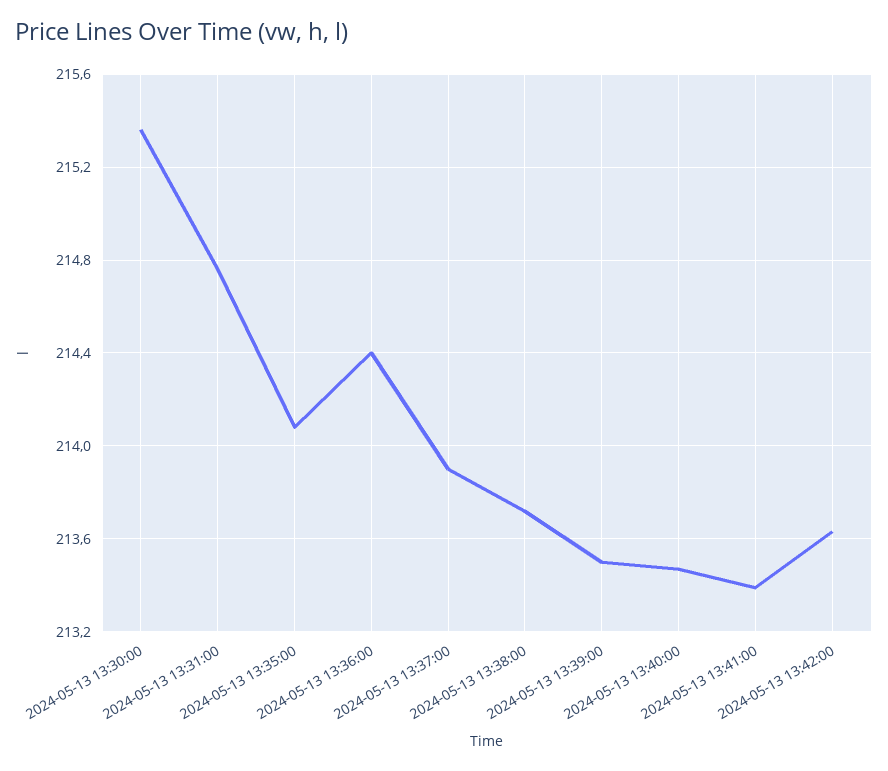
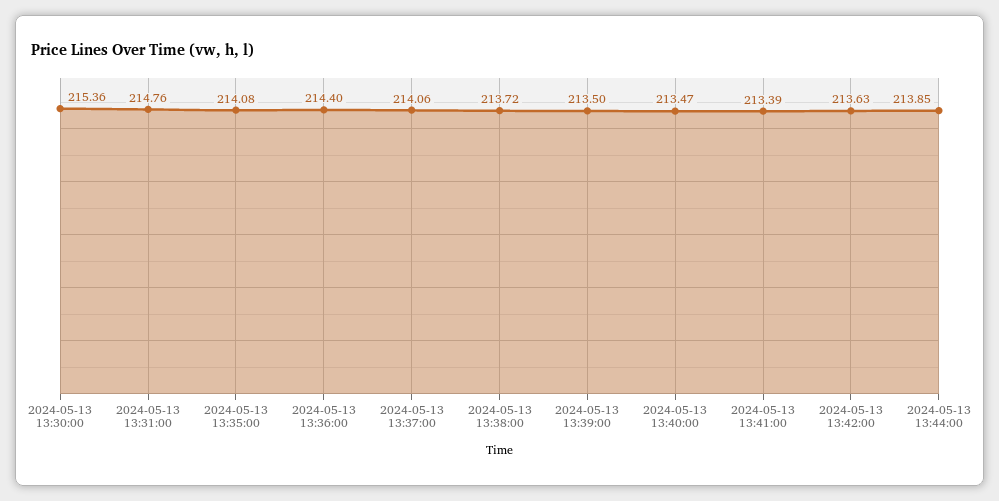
2024-05-13 13:37:00: 213.9 -> 214.06
2024-05-13 13:44:00: none -> 213.85

